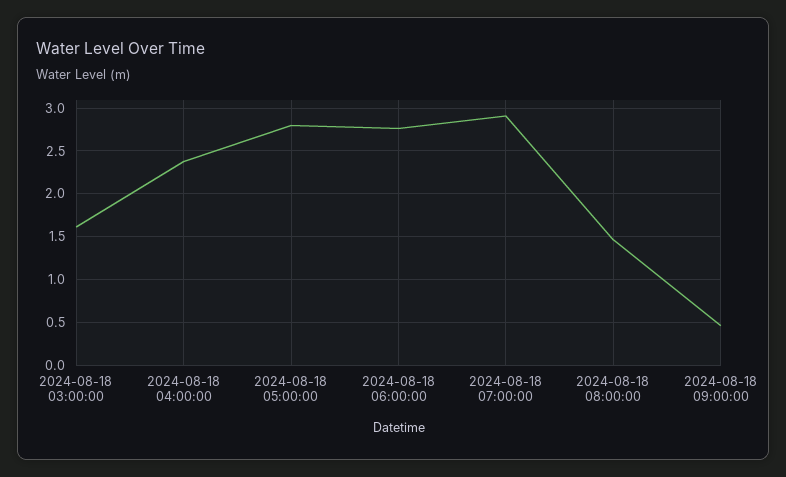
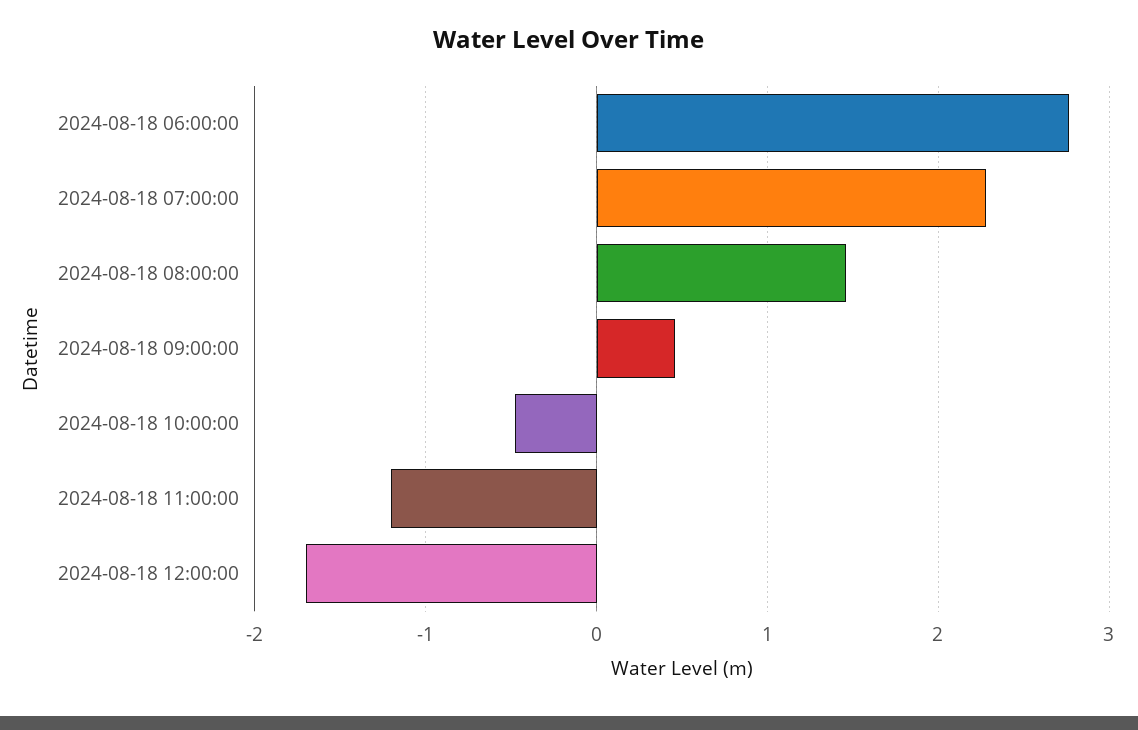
2024-08-18 03:00:00: 1.6 -> none
2024-08-18 04:00:00: 2.4 -> none
2024-08-18 05:00:00: 2.8 -> none
2024-08-18 07:00:00: 2.9 -> 2.3
2024-08-18 10:00:00: none -> -0.5
2024-08-18 11:00:00: none -> -1.2
2024-08-18 12:00:00: none -> -1.7

